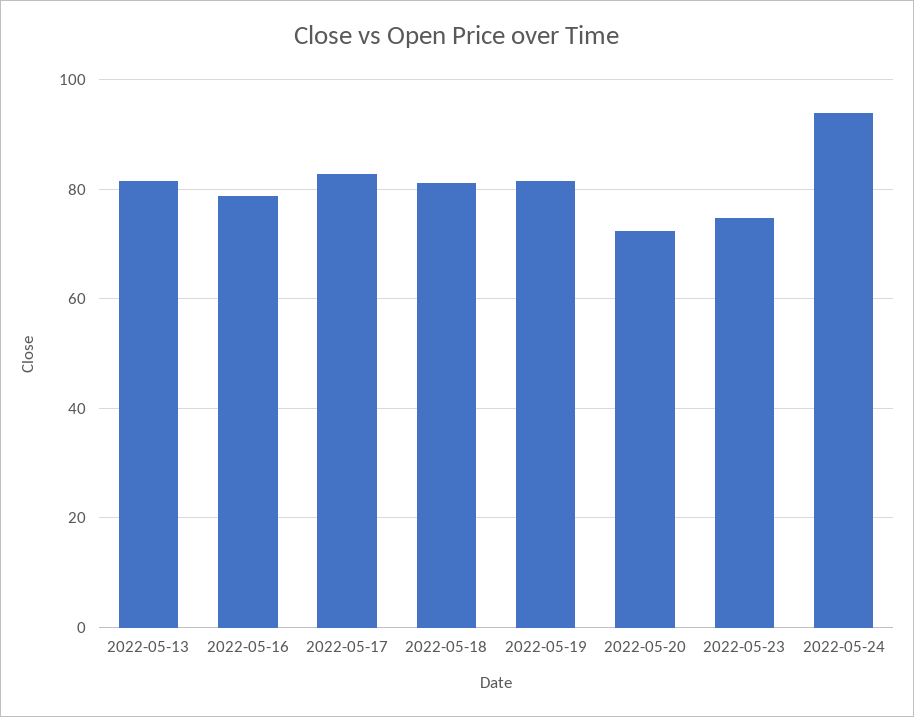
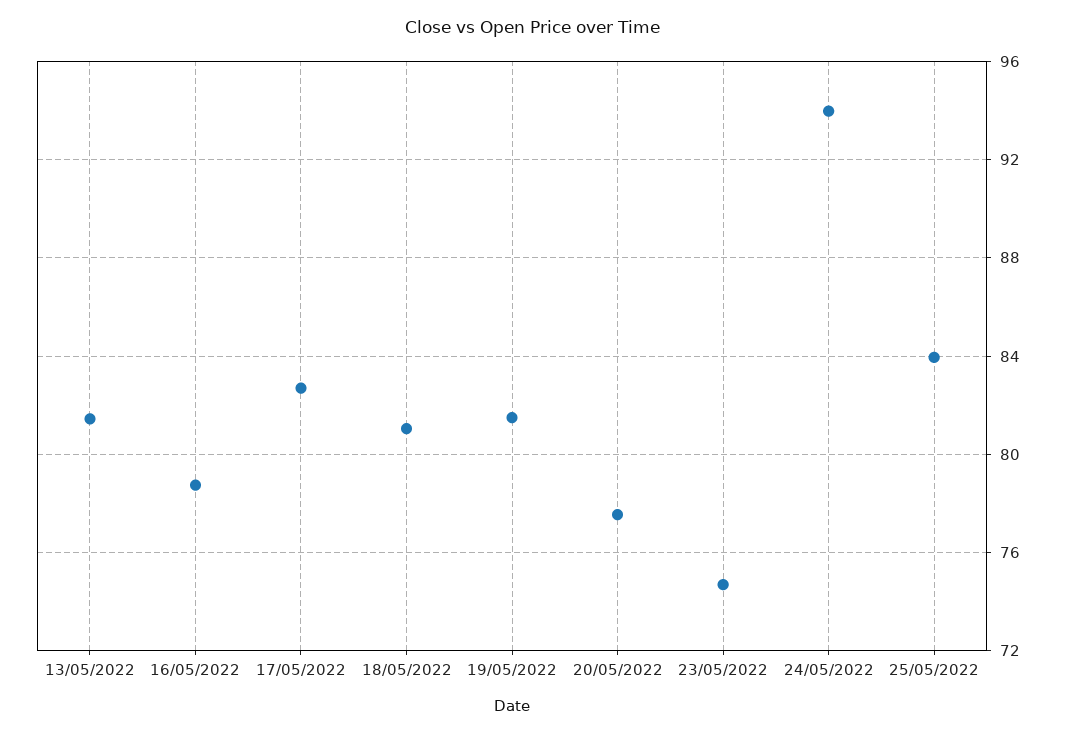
2022-05-20: 72 -> 77.5
25/05/2022: none -> 84

